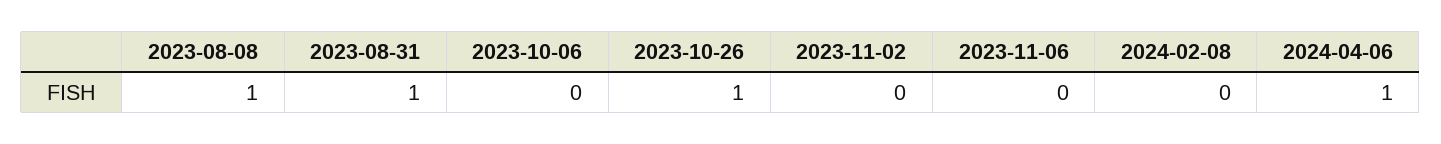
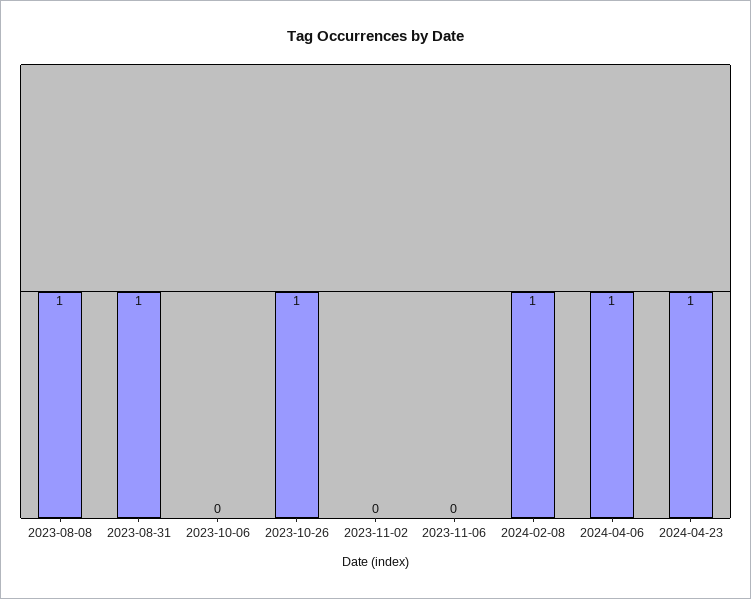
2024-02-08: 0 -> 1
2024-04-23: none -> 1

